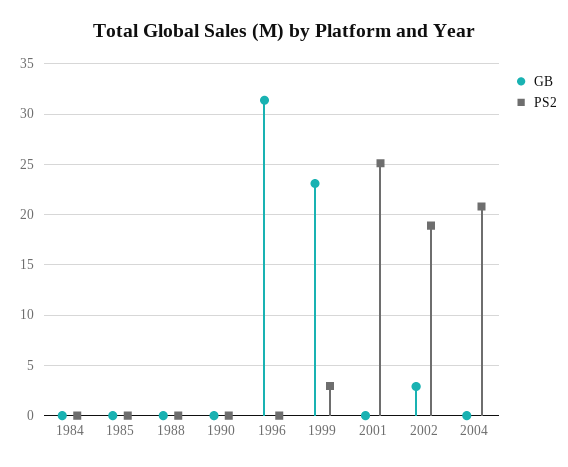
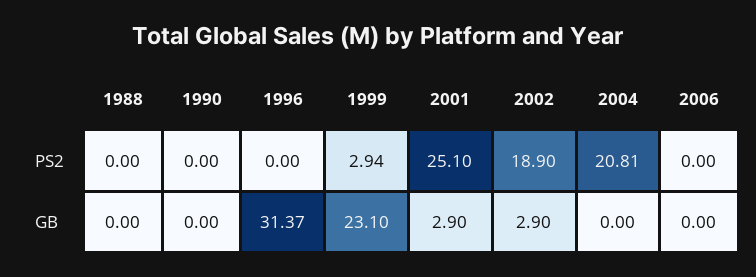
GB, 1984: 0 -> none
PS2, 1984: 0 -> none
GB, 1985: 0 -> none
PS2, 1985: 0 -> none
GB, 2001: 0 -> 2.9
PS2, 2006: none -> 0
GB, 2006: none -> 0

